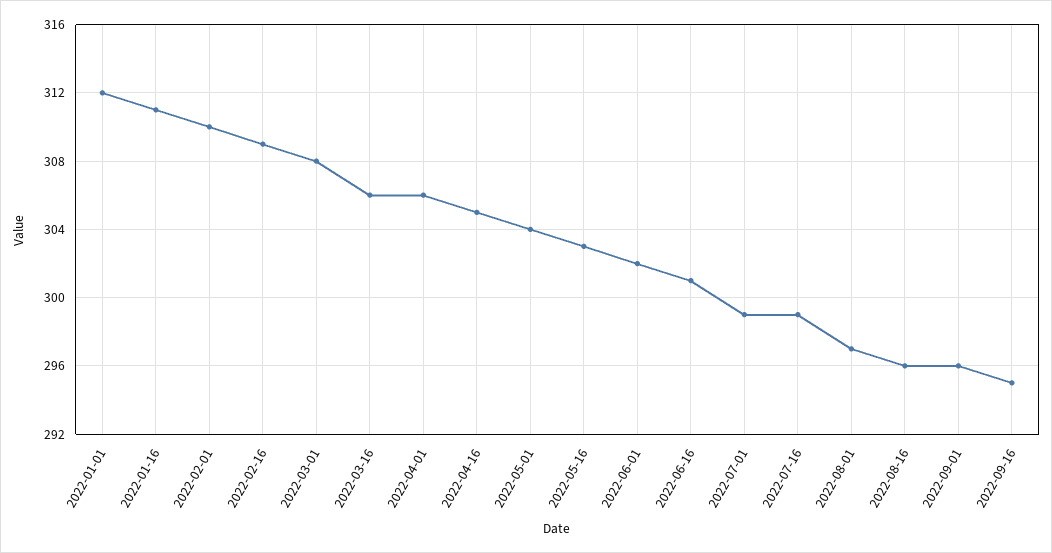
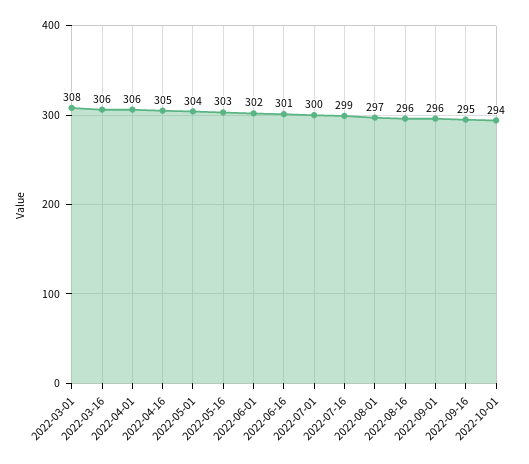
2022-01-01: 312 -> none
2022-01-16: 311 -> none
2022-02-01: 310 -> none
2022-02-16: 309 -> none
2022-07-01: 299 -> 300
2022-10-01: none -> 294

